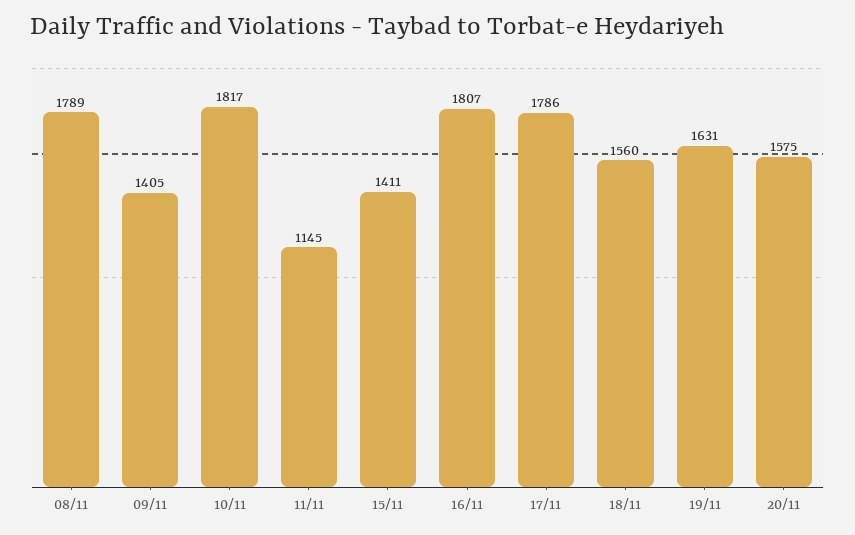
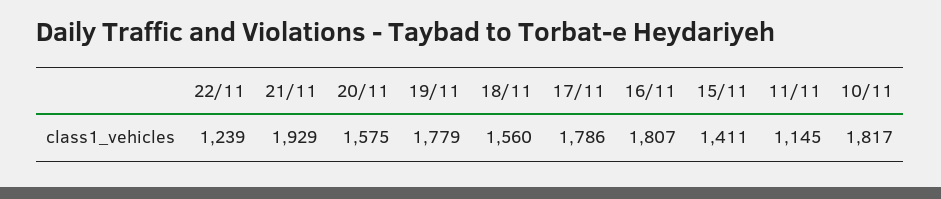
08/11: 1789 -> none
09/11: 1405 -> none
19/11: 1631 -> 1779
22/11: none -> 1239
21/11: none -> 1929

